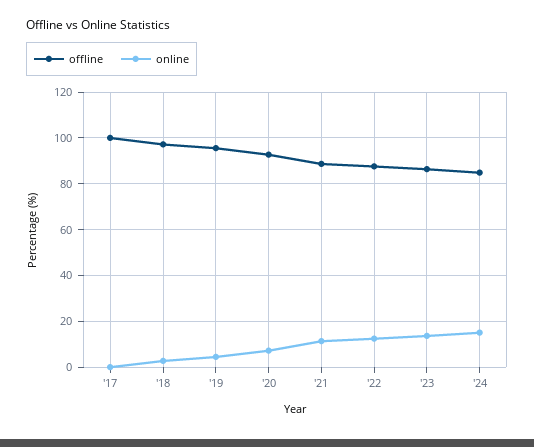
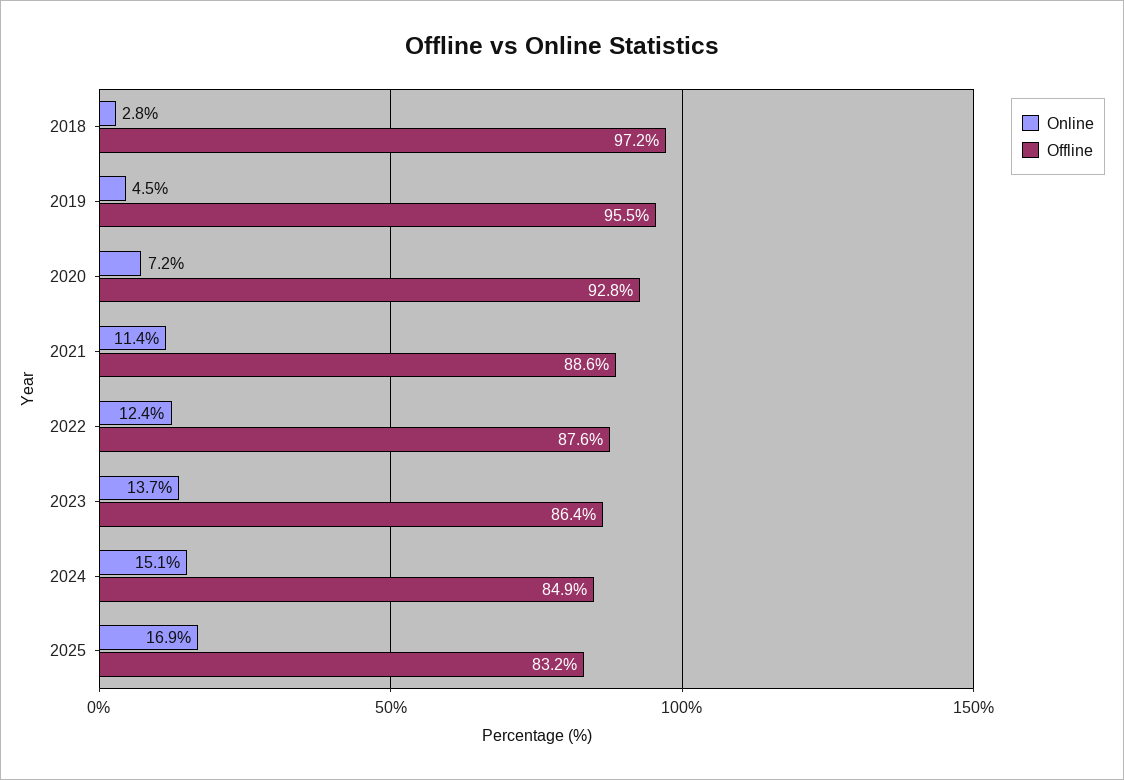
offline, '17: 100 -> none
online, '17: 0 -> none
online, 2025: none -> 16.9
offline, 2025: none -> 83.2

